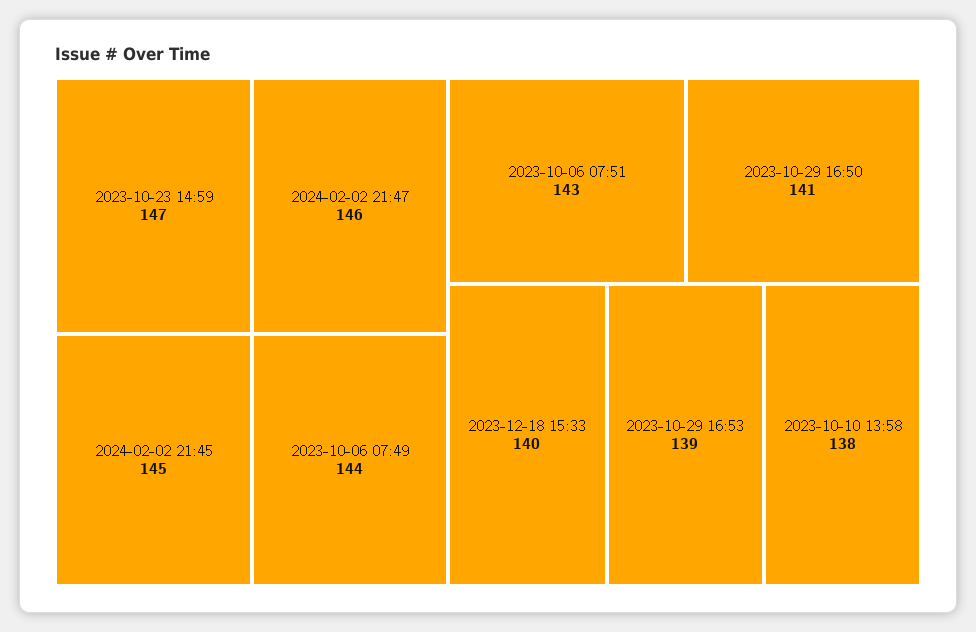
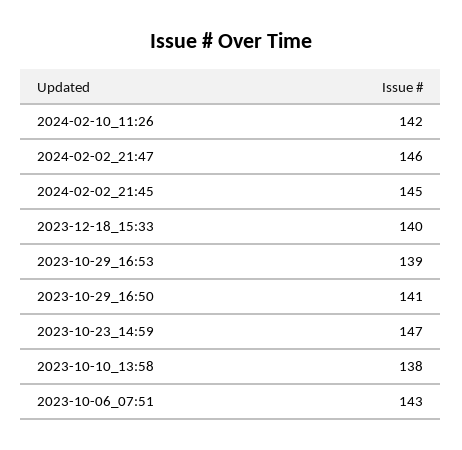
2023-10-06 07:49: 144 -> none
2024-02-10_11:26: none -> 142

